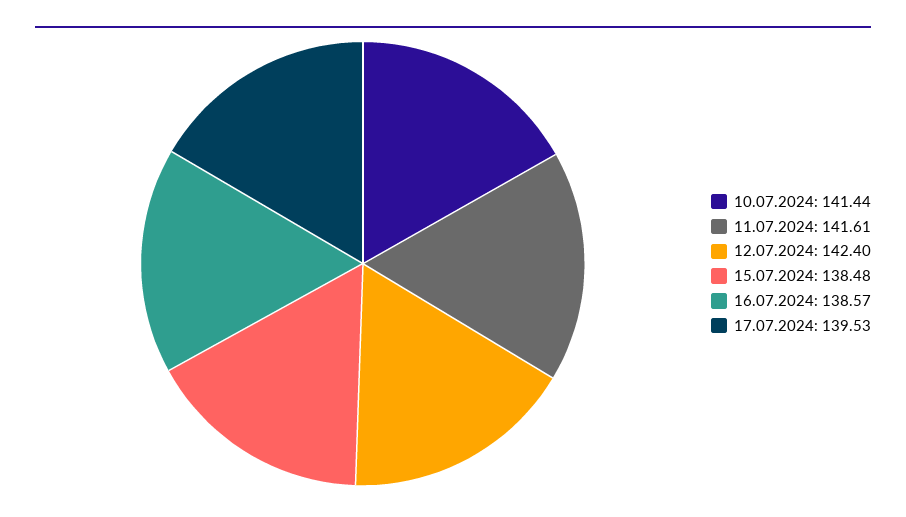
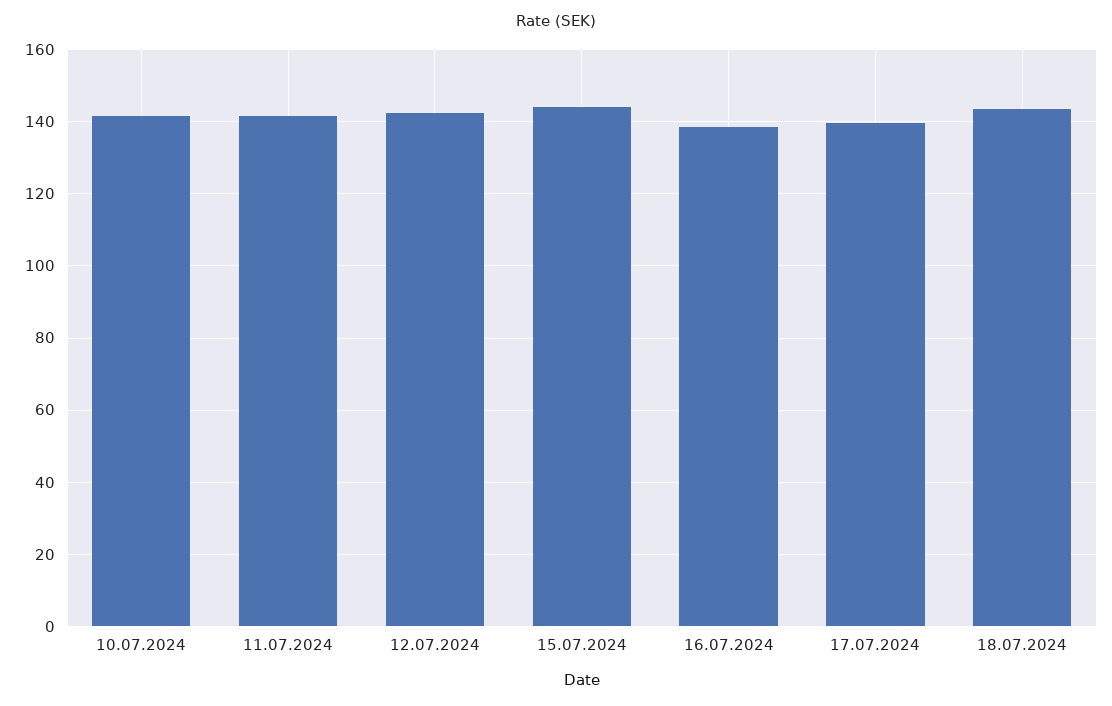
15.07.2024: 138.48 -> 144
18.07.2024: none -> 144

